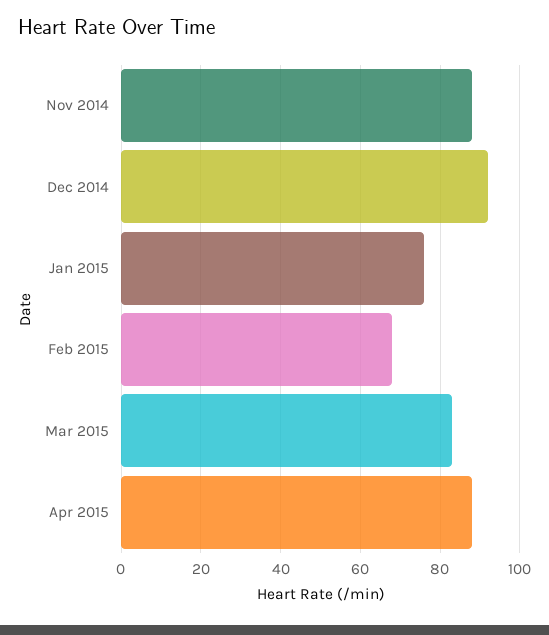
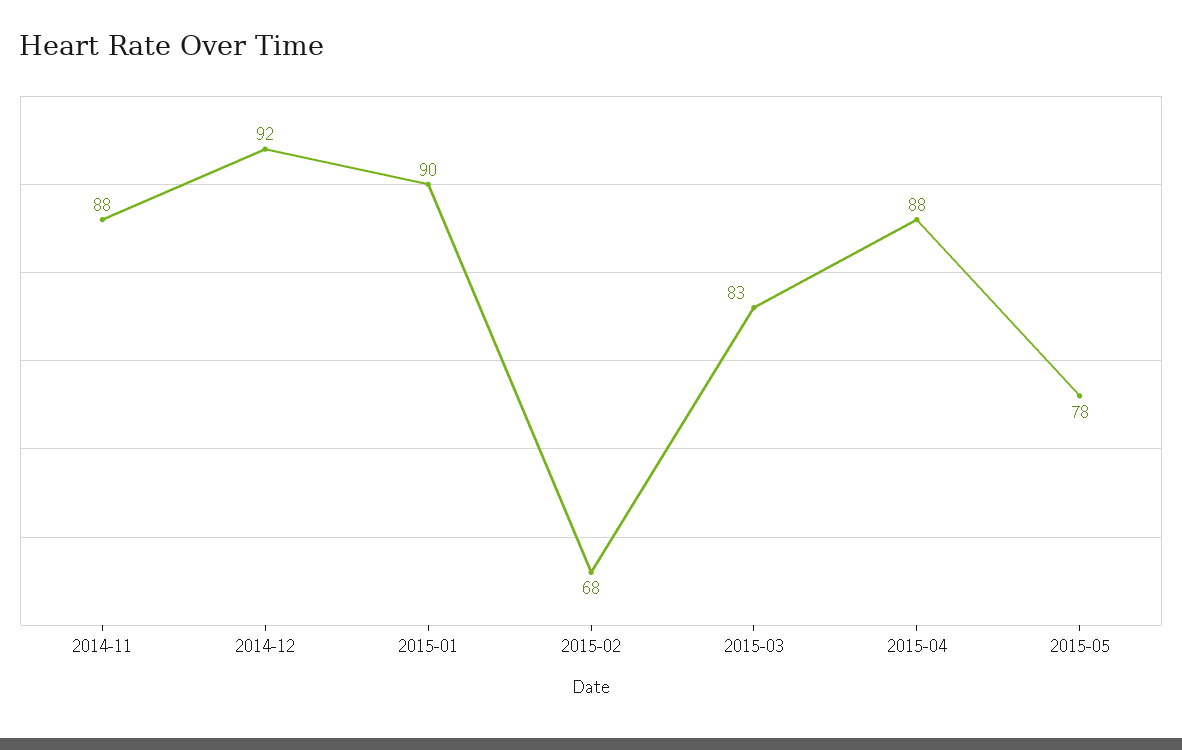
Jan 2015: 75 -> 90
2015-05: none -> 78

